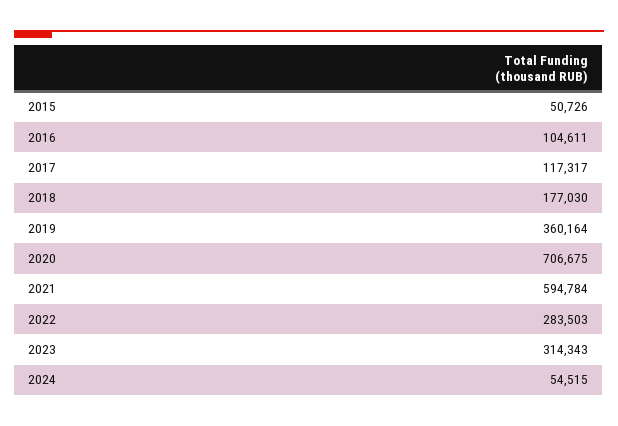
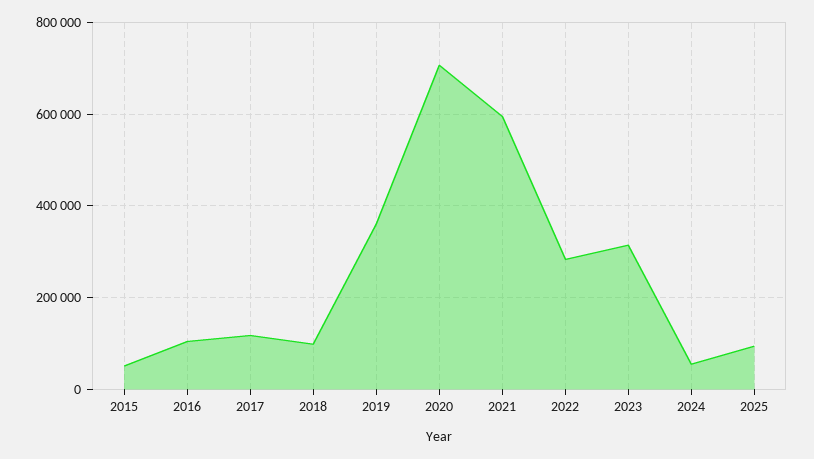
2018: 177030 -> 100000
2025: none -> 100000

